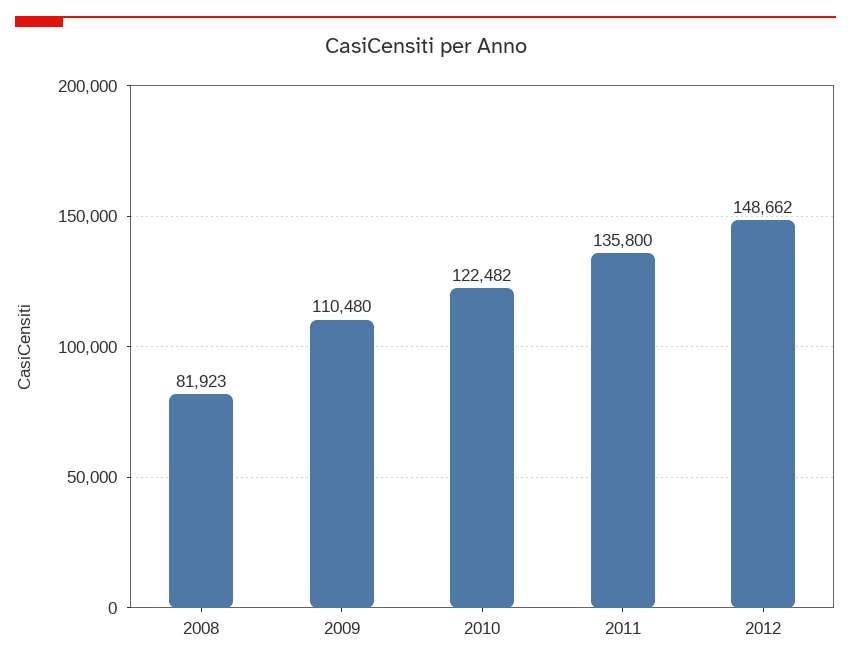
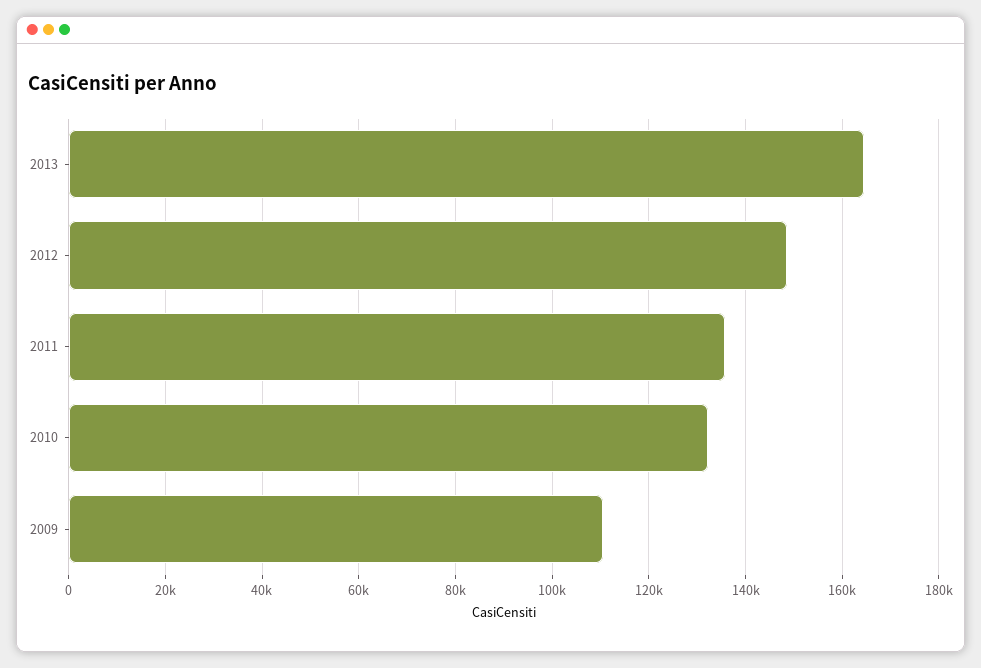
2008: 81923 -> none
2010: 122482 -> 132000
2013: none -> 164000

